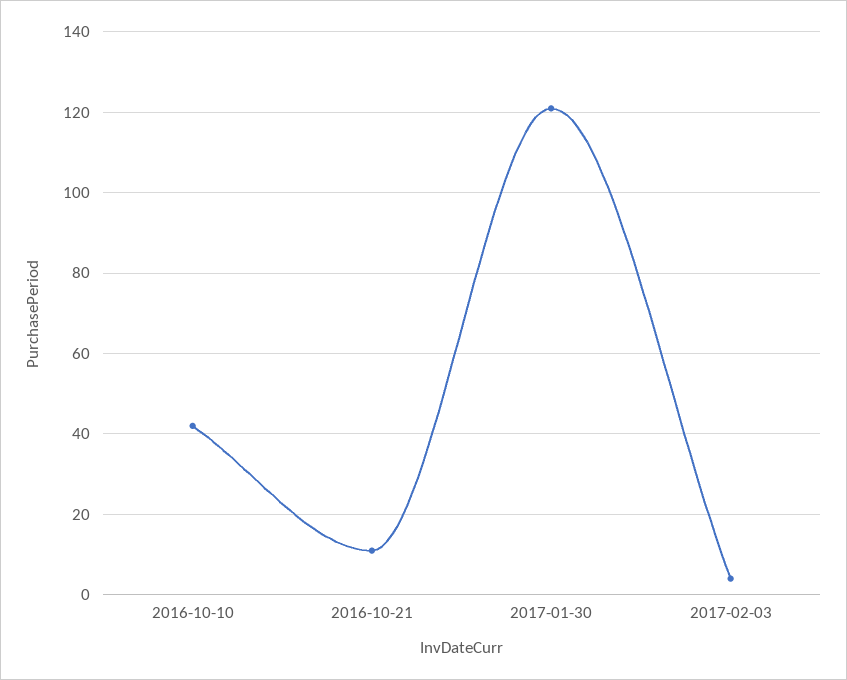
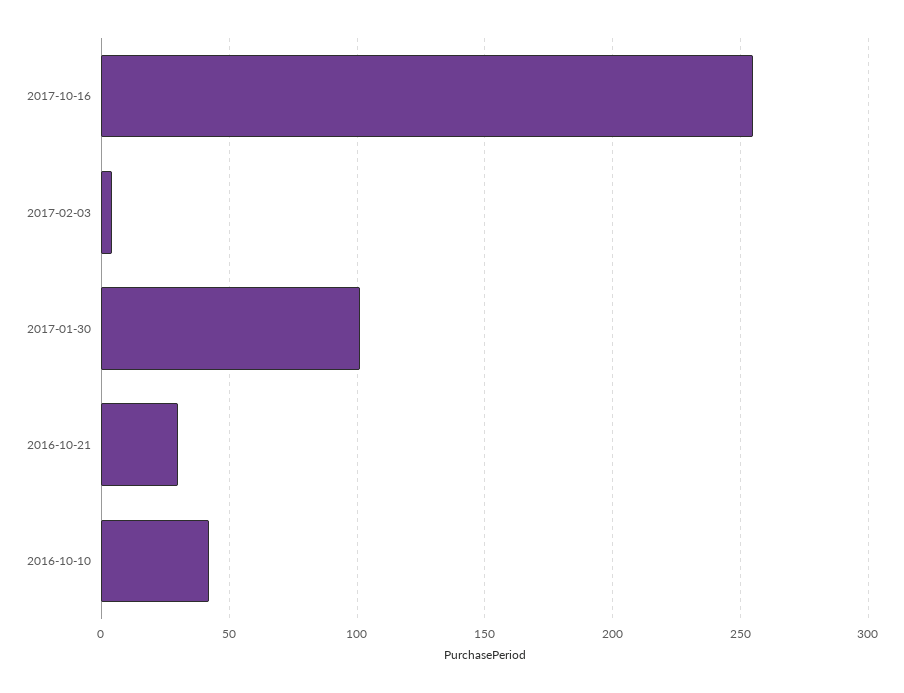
2016-10-21: 10 -> 30
2017-01-30: 120 -> 100
2017-10-16: none -> 255

